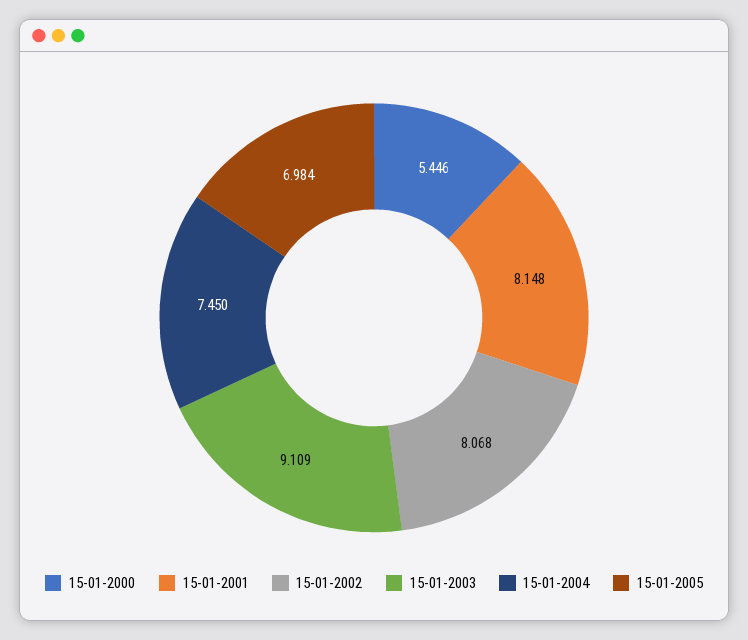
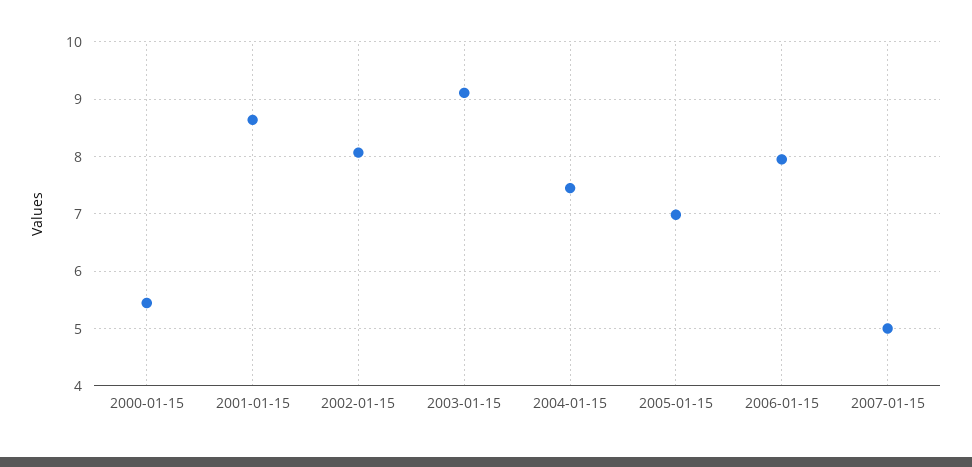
15-01-2001: 8.148 -> 8.6
2006-01-15: none -> 8
2007-01-15: none -> 5

